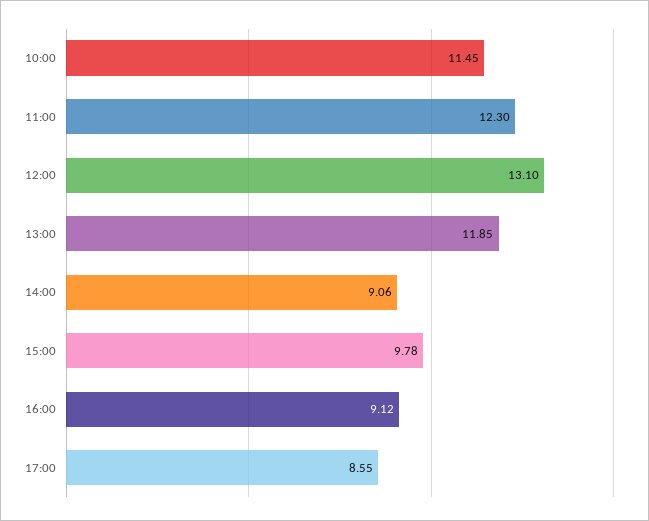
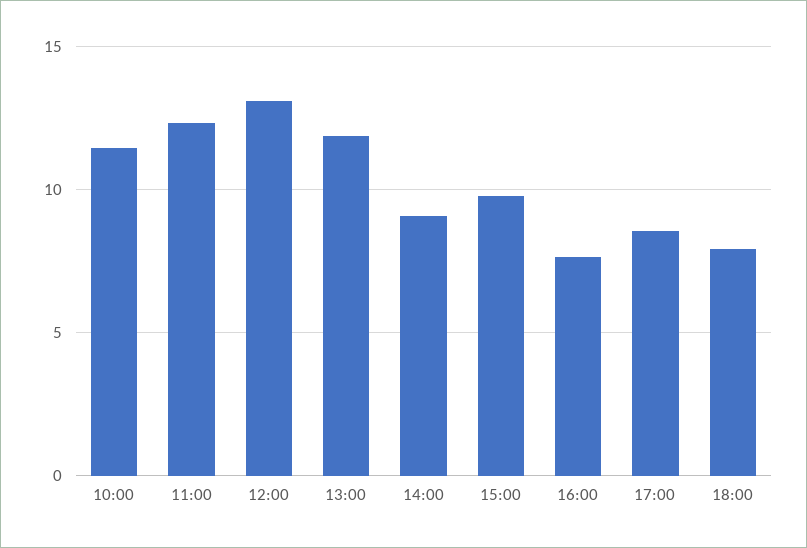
16:00: 9.12 -> 7.5
18:00: none -> 8

